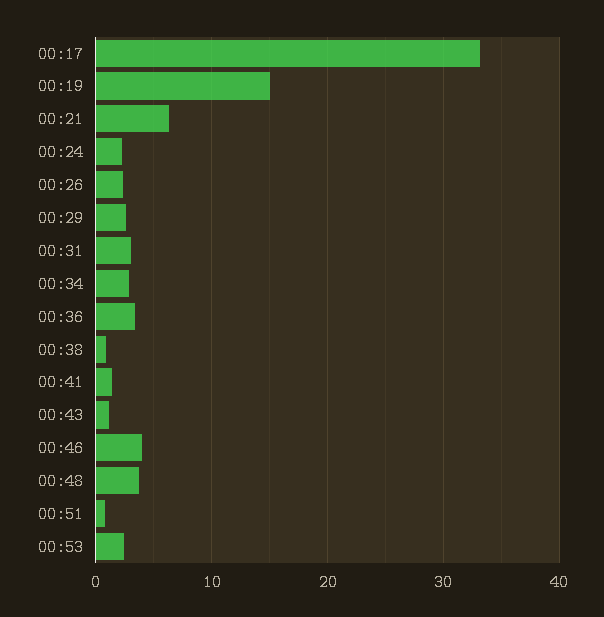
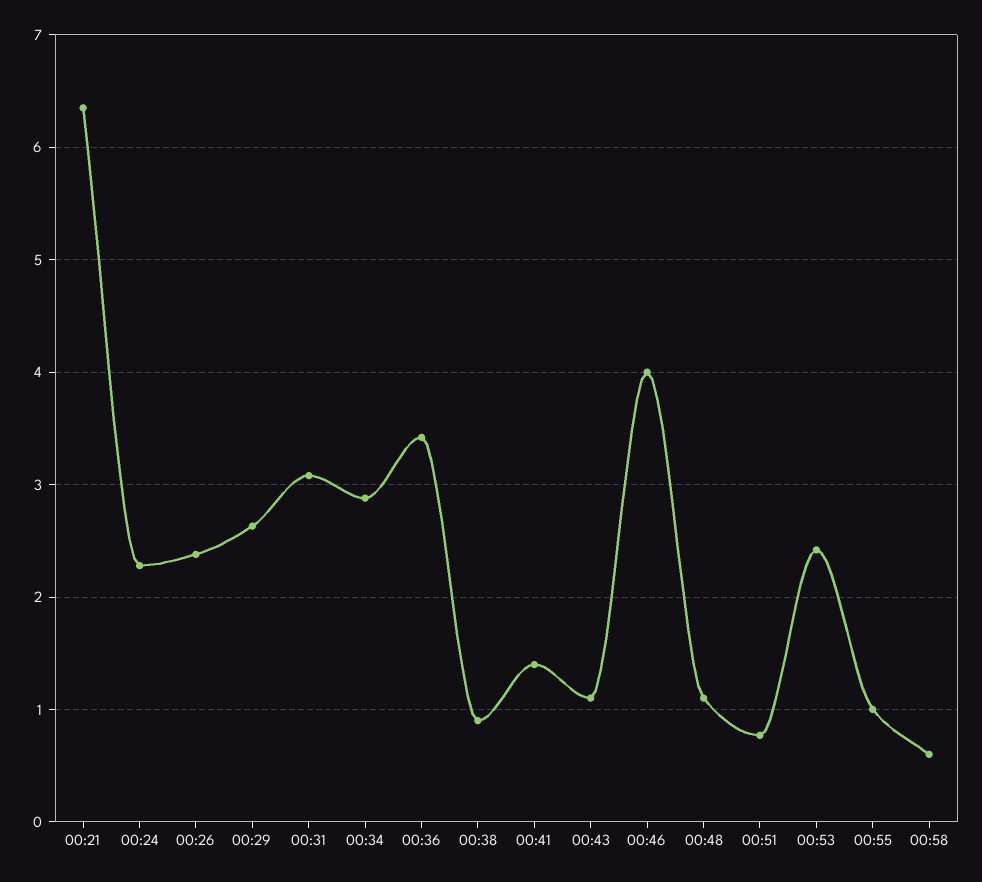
00:17: 33 -> none
00:19: 15 -> none
00:48: 4 -> 1.1
00:55: none -> 1
00:58: none -> 0.6

